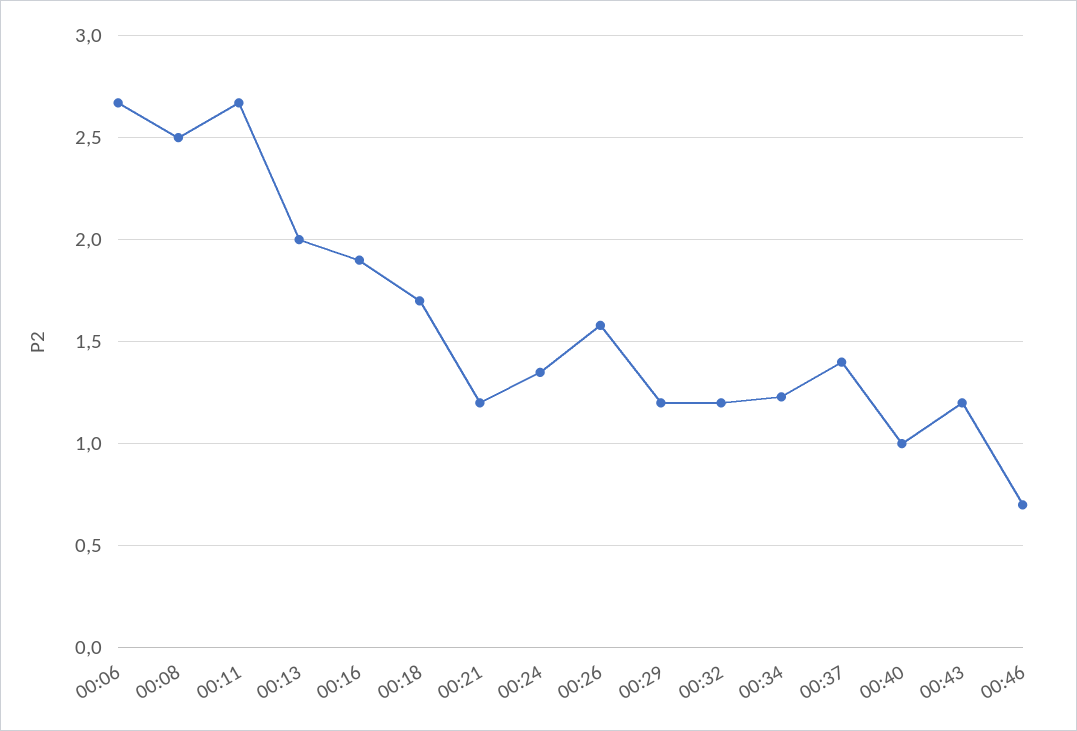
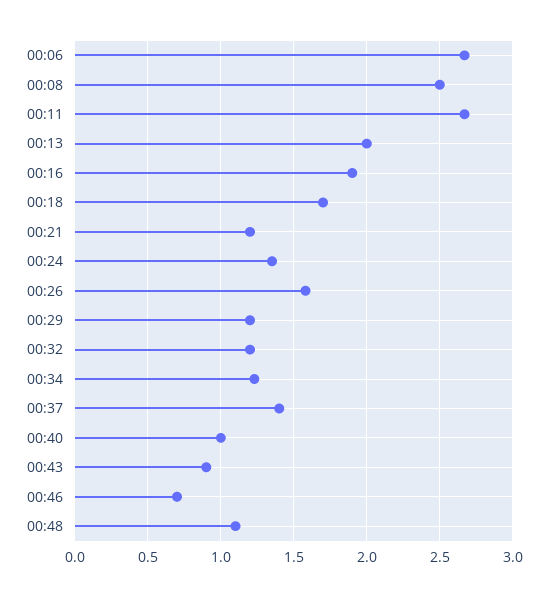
00:43: 1.2 -> 0.9
00:48: none -> 1.1

